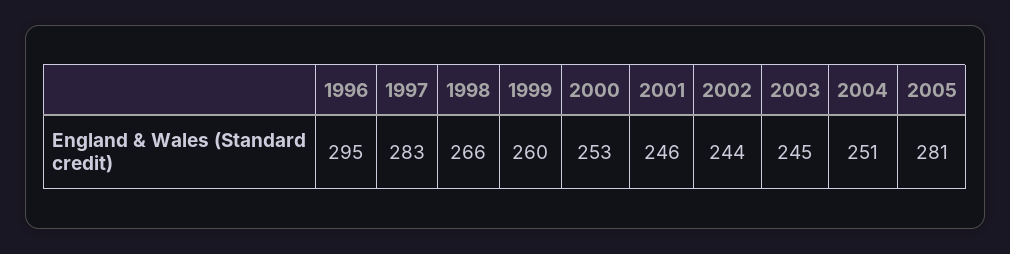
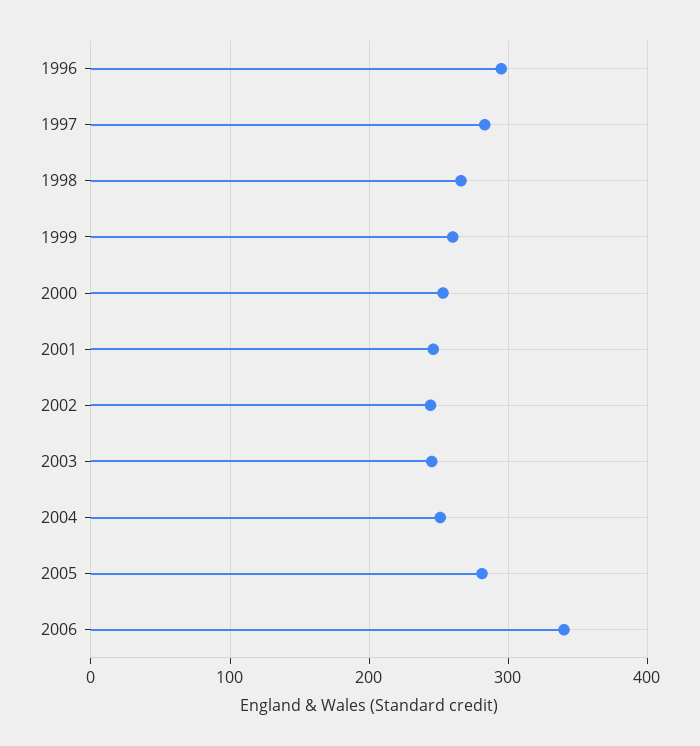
2006: none -> 340

